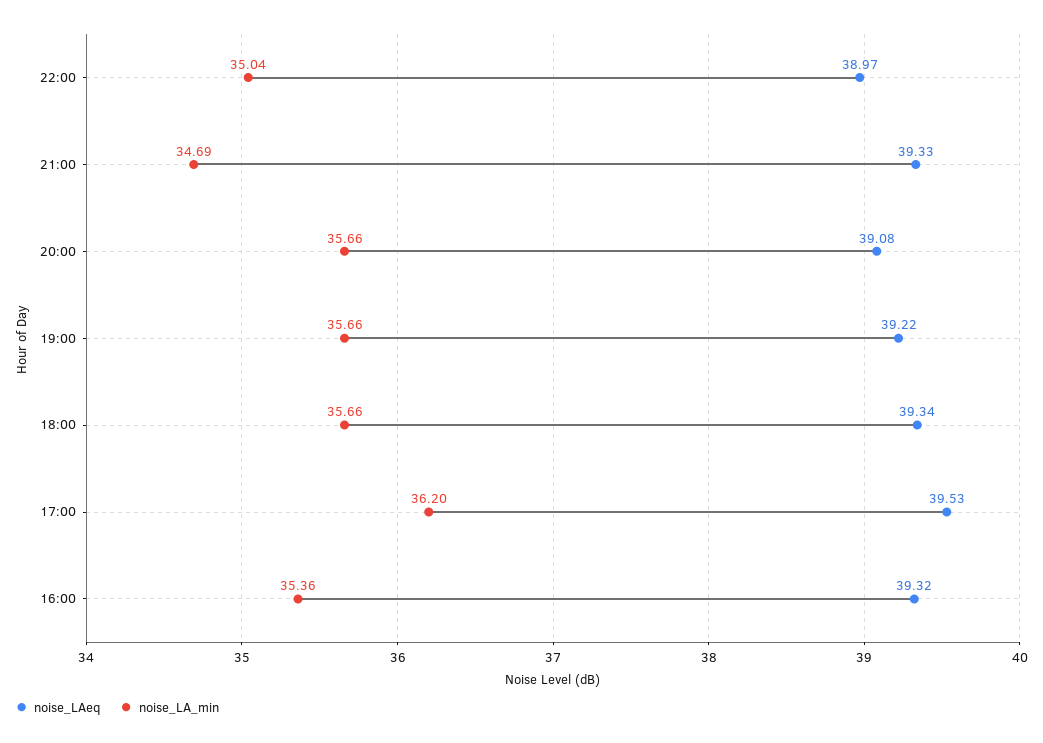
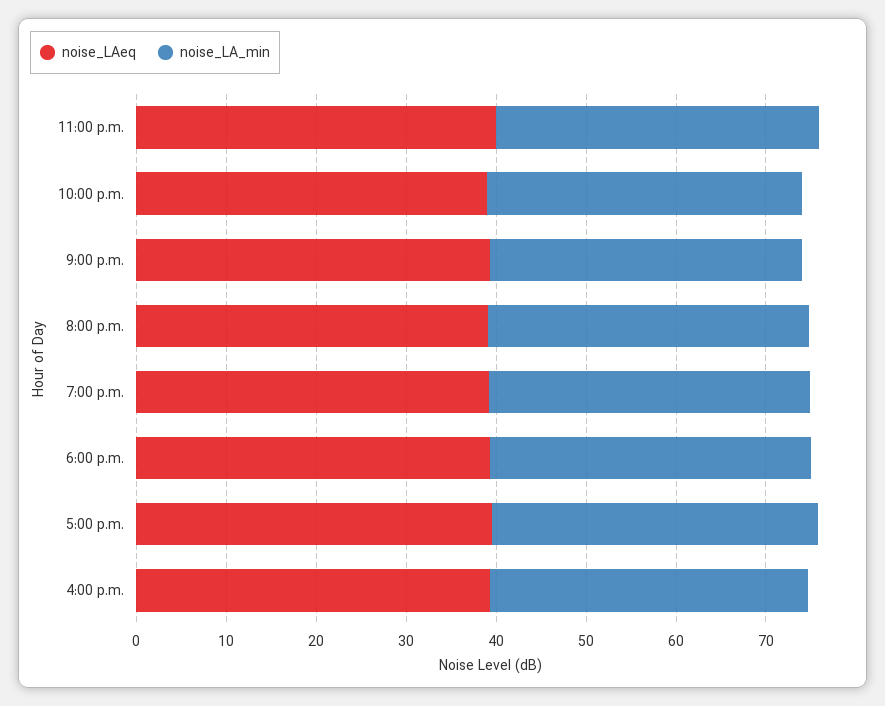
noise_LAeq, 11:00 p.m.: none -> 40
noise_LA_min, 11:00 p.m.: none -> 36

